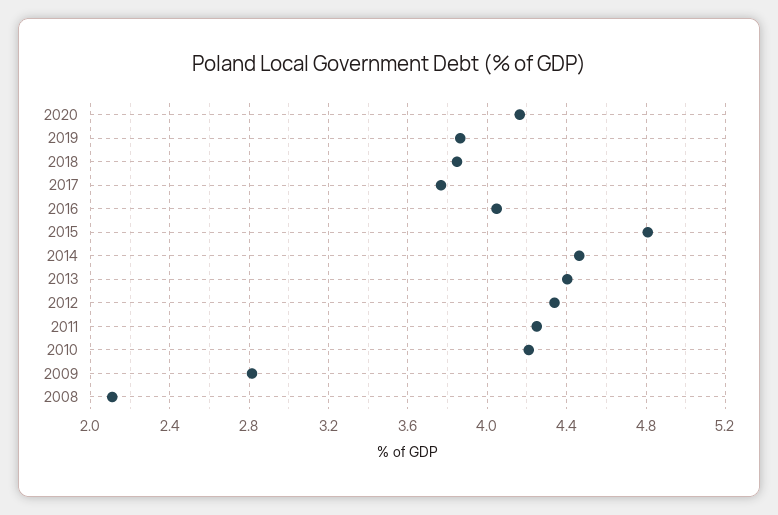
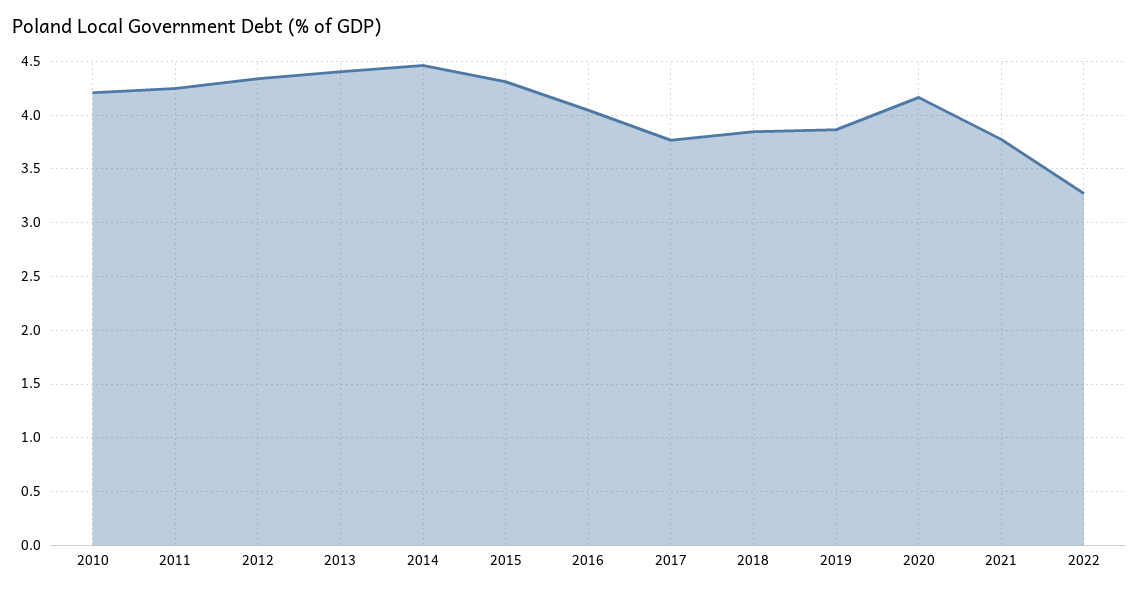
2015: 4.8 -> 4.3
2009: 2.8 -> none
2008: 2.1 -> none
2021: none -> 3.8
2022: none -> 3.3

